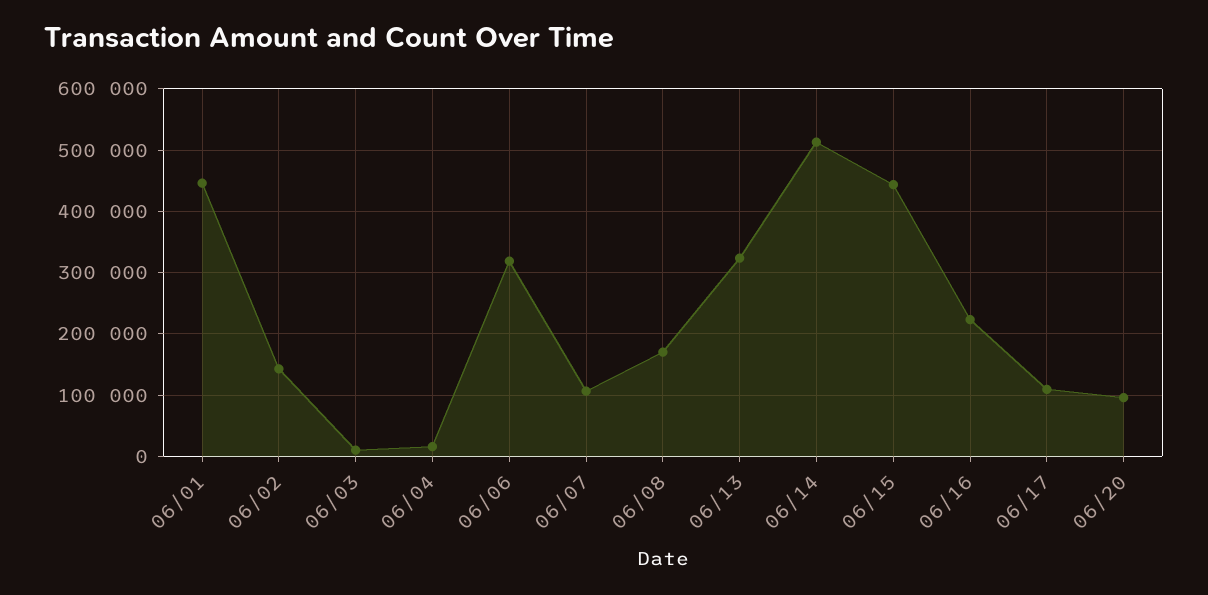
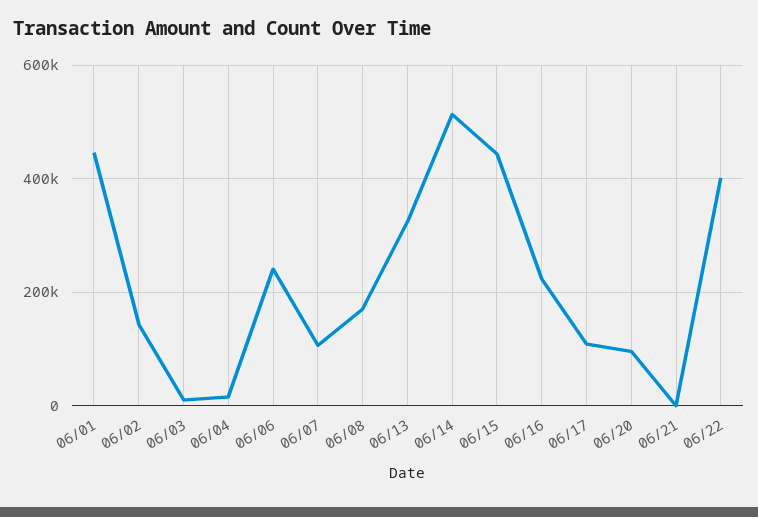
06/06: 320000 -> 240000
06/21: none -> 0
06/22: none -> 400000

